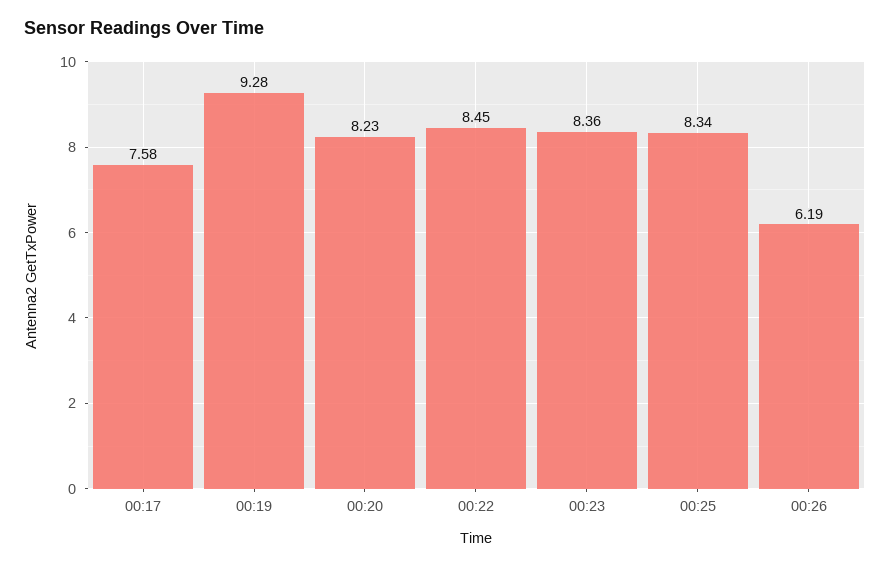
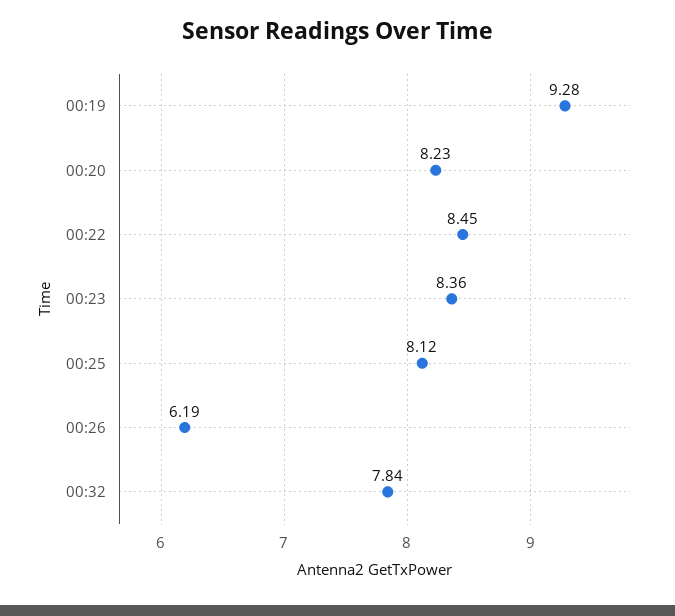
00:17: 7.58 -> none
00:25: 8.34 -> 8.12
00:32: none -> 7.84

